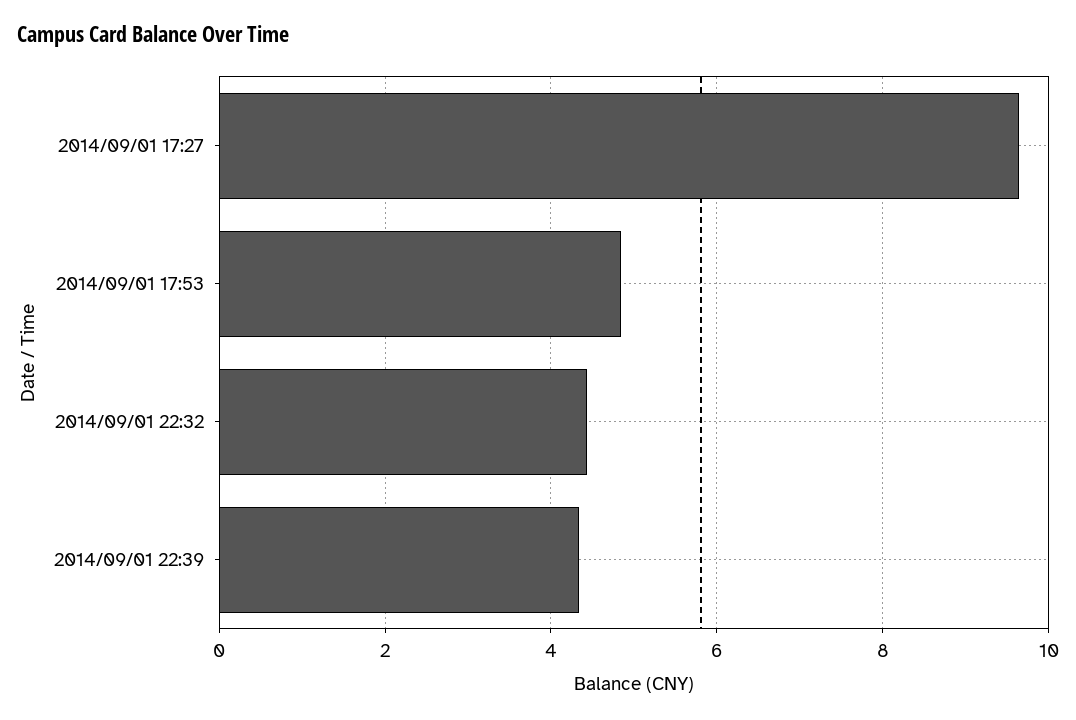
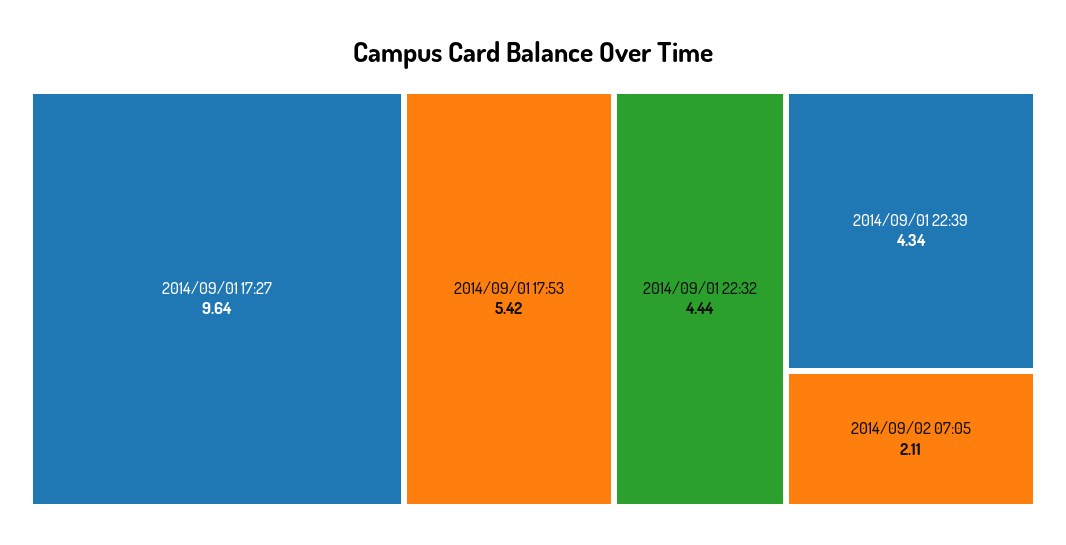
2014/09/01 17:53: 4.8 -> 5.42
2014/09/02 07:05: none -> 2.11

